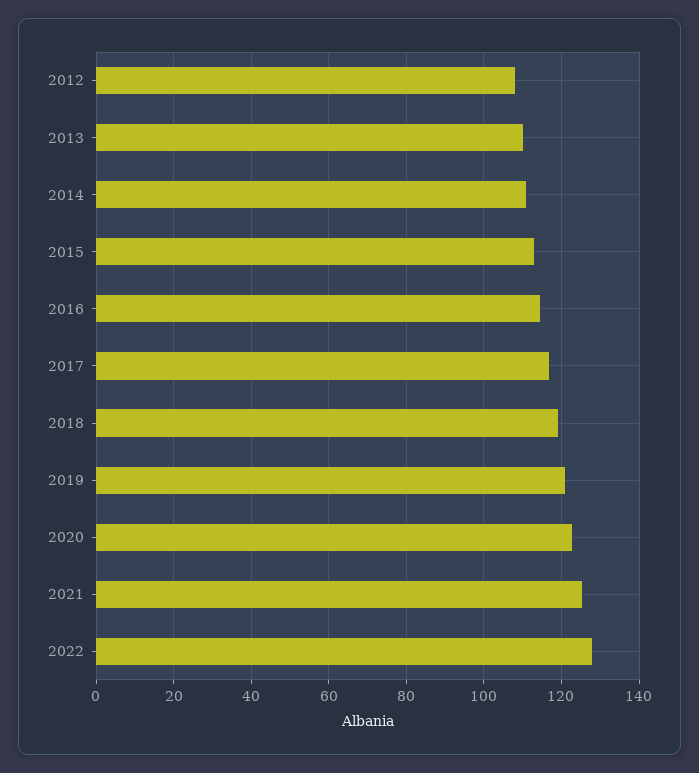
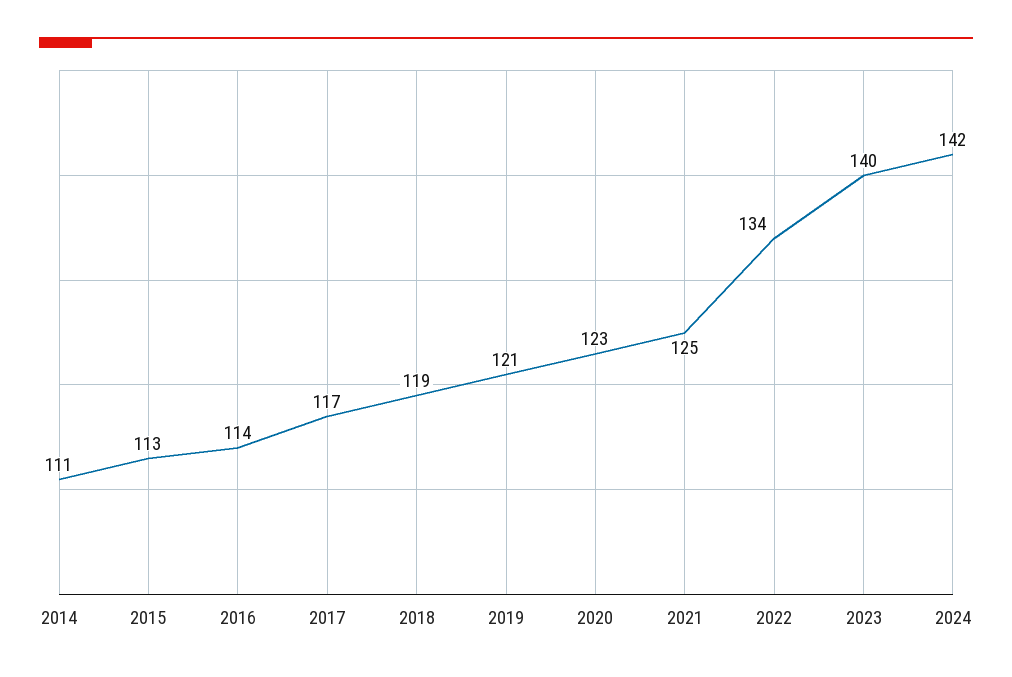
2012: 108 -> none
2013: 110 -> none
2022: 128 -> 134
2023: none -> 140
2024: none -> 142

